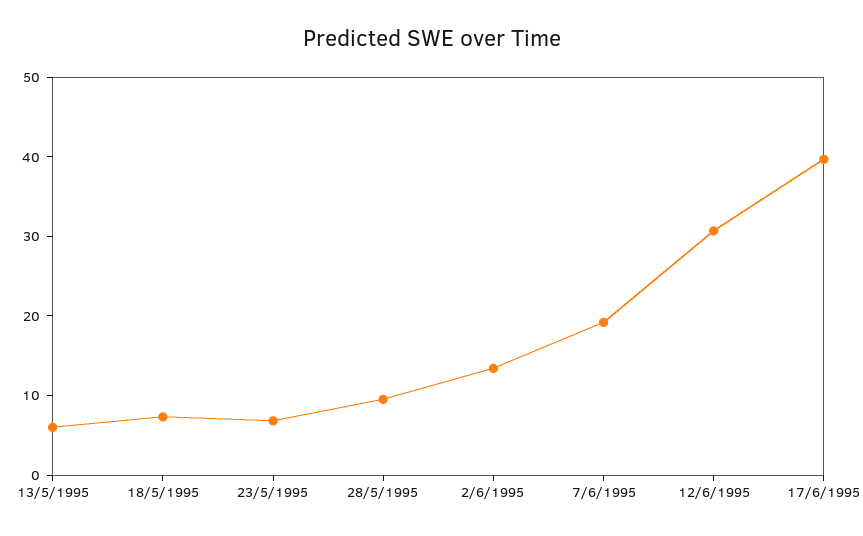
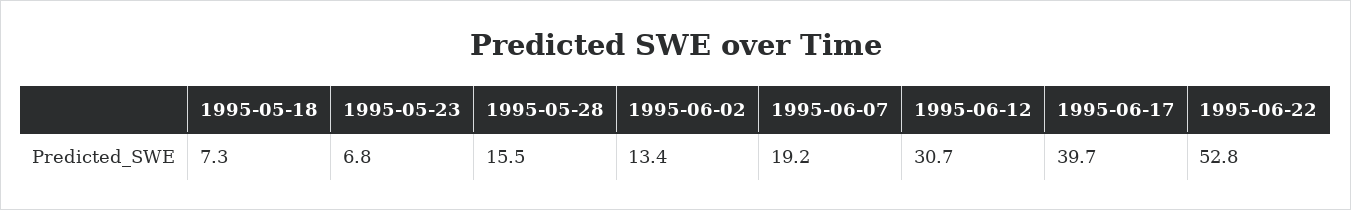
13/5/1995: 6 -> none
28/5/1995: 10 -> 15.5
1995-06-22: none -> 52.8

